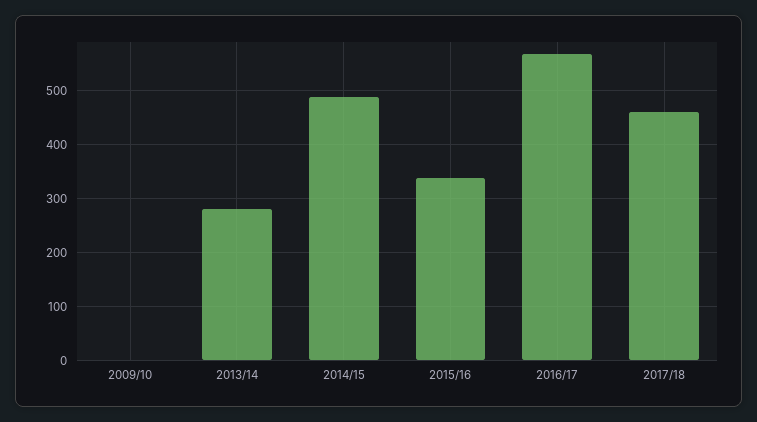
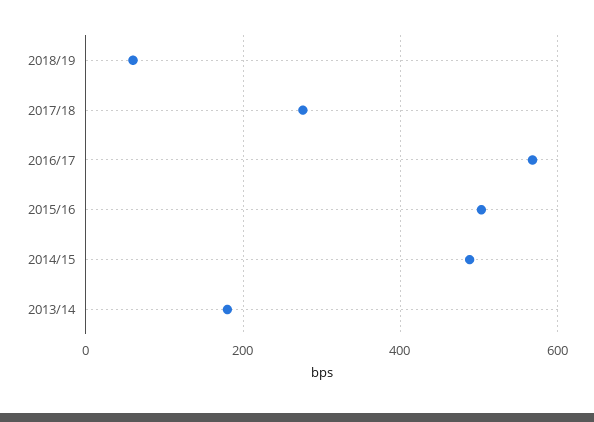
2009/10: 0 -> none
2013/14: 280 -> 180
2015/16: 340 -> 500
2017/18: 460 -> 280
2018/19: none -> 60

